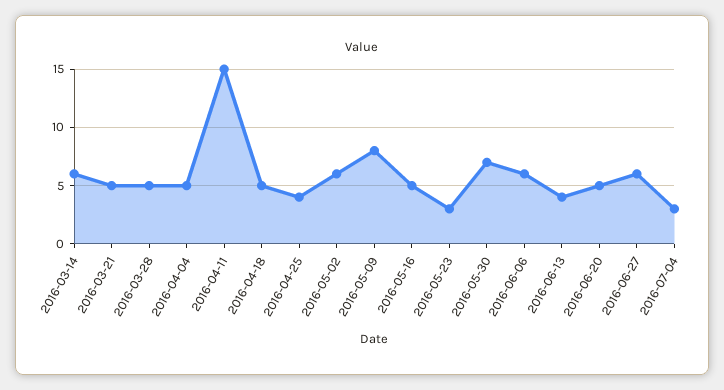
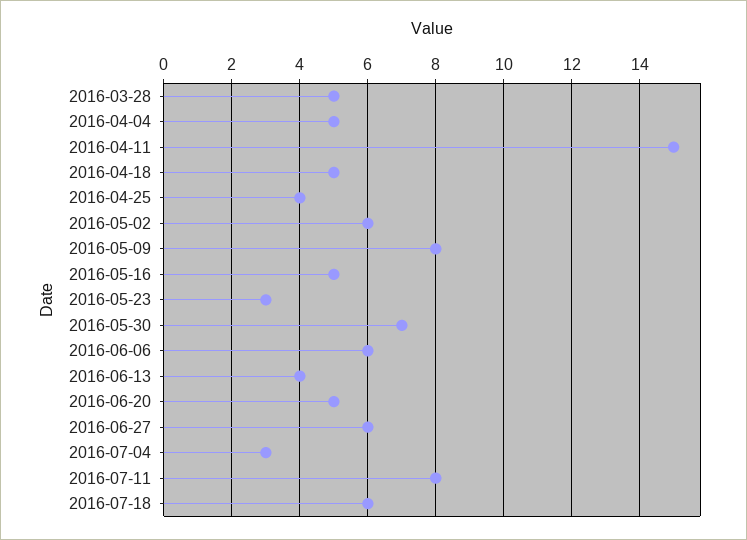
2016-03-14: 6 -> none
2016-03-21: 5 -> none
2016-07-11: none -> 8
2016-07-18: none -> 6

